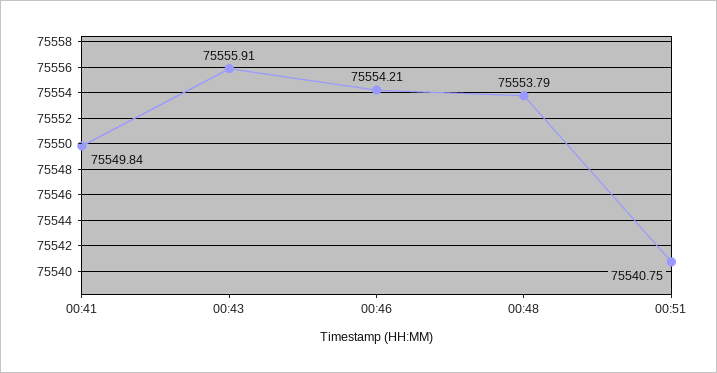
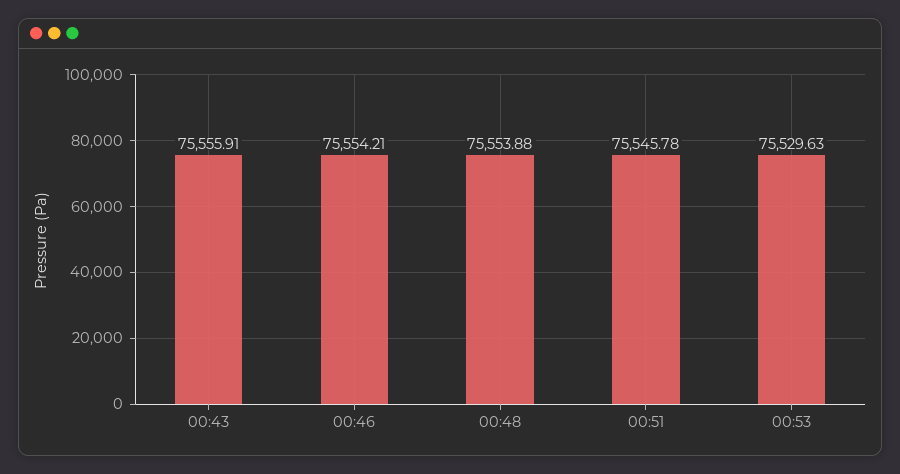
00:41: 75549.84 -> none
00:48: 75553.79 -> 75553.88
00:51: 75540.75 -> 75545.78
00:53: none -> 75529.63

